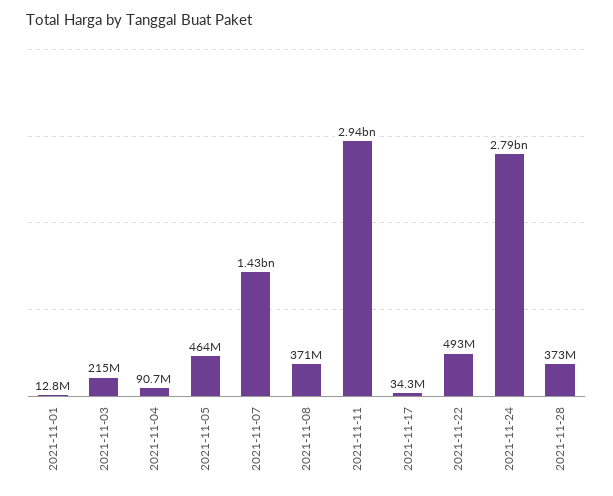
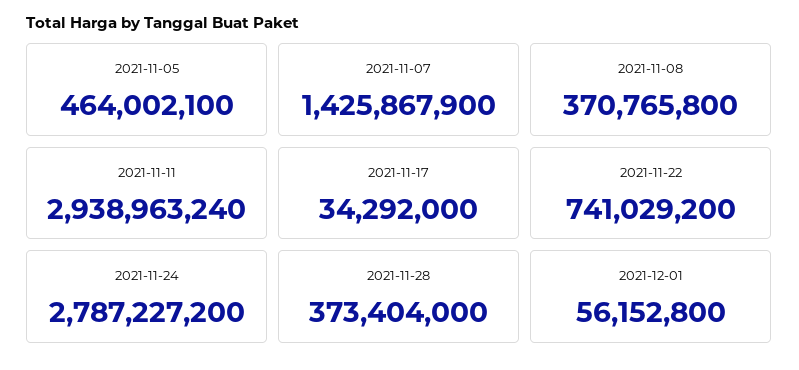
2021-11-01: 12800000 -> none
2021-11-03: 215000000 -> none
2021-11-04: 90700000 -> none
2021-11-22: 493000000 -> 741029200
2021-12-01: none -> 56152800

